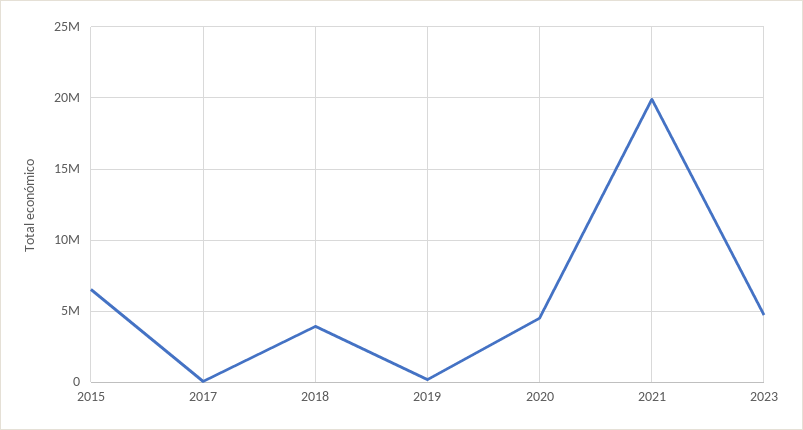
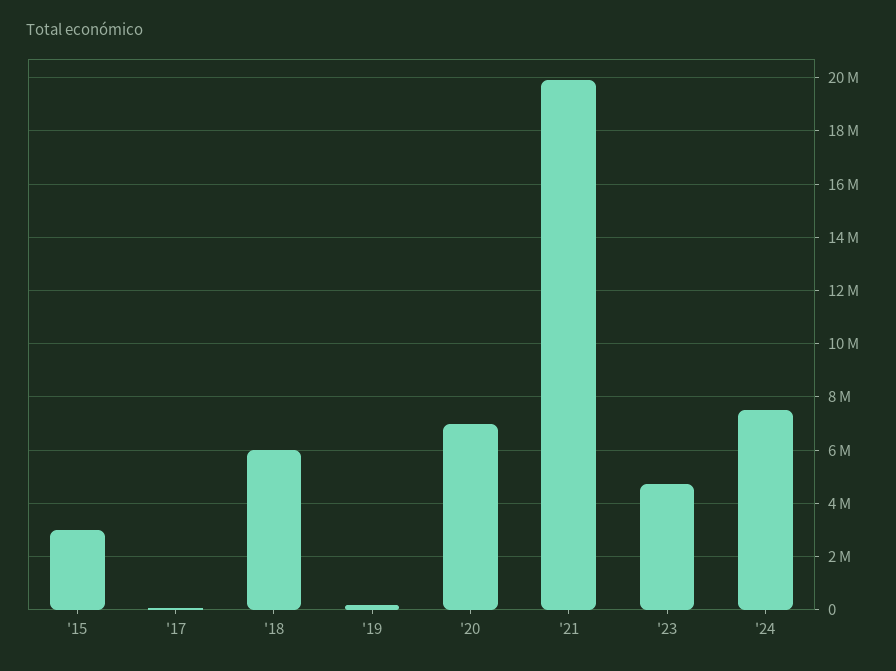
2015: 6500000 -> 3000000
2018: 4000000 -> 6000000
2020: 4500000 -> 7000000
'24: none -> 7500000

